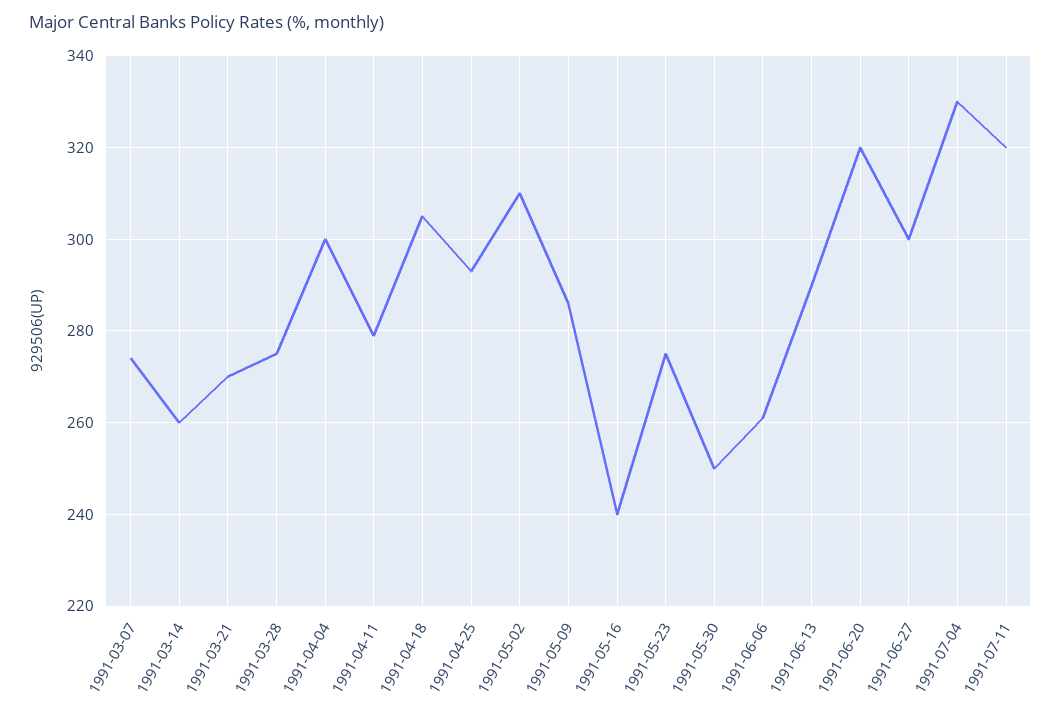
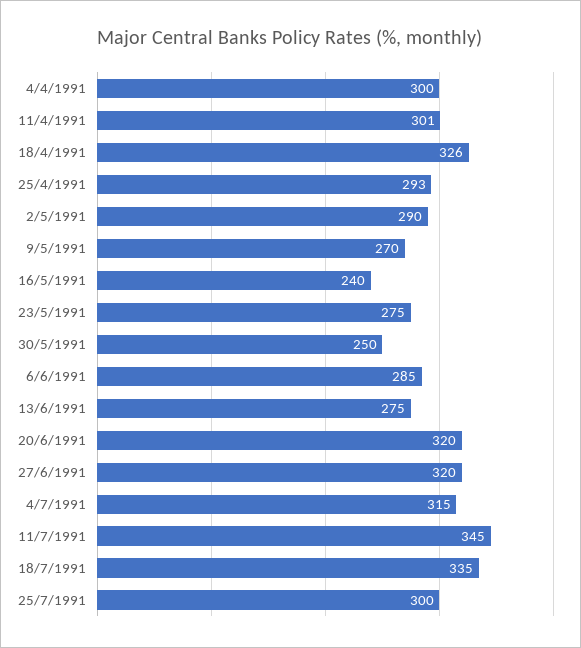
1991-03-07: 275 -> none
1991-03-14: 260 -> none
1991-03-21: 270 -> none
1991-03-28: 275 -> none
1991-04-11: 280 -> 301
1991-04-18: 305 -> 326
1991-05-02: 310 -> 290
1991-05-09: 285 -> 270
1991-06-06: 260 -> 285
1991-06-13: 290 -> 275
1991-06-27: 300 -> 320
1991-07-04: 330 -> 315
1991-07-11: 320 -> 345
18/7/1991: none -> 335
25/7/1991: none -> 300

